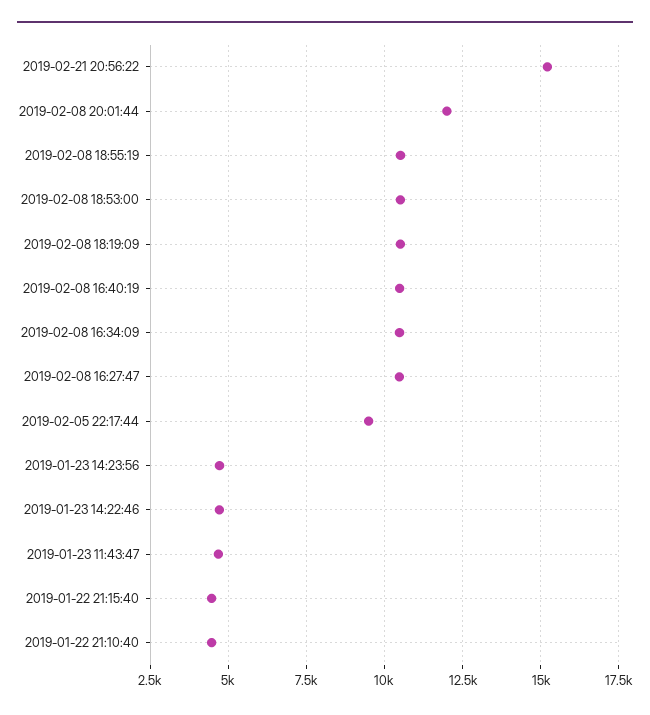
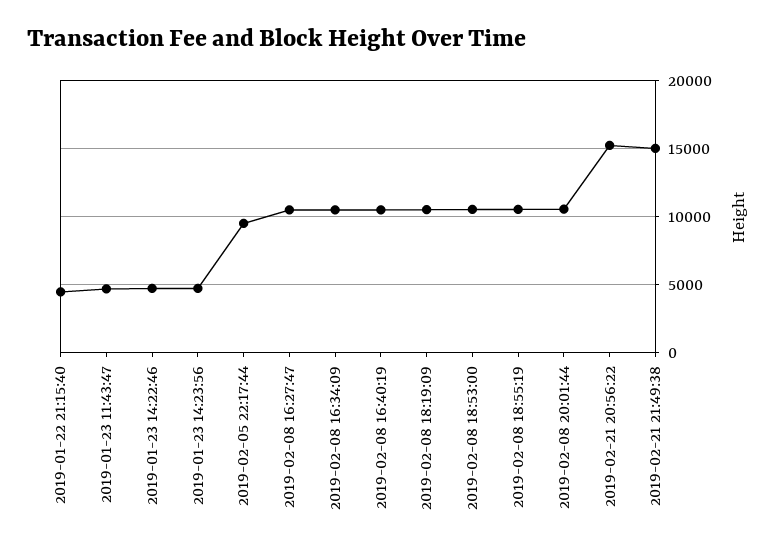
2019-02-08 20:01:44: 12000 -> 10500
2019-01-22 21:10:40: 4500 -> none
2019-02-21 21:49:38: none -> 15000

